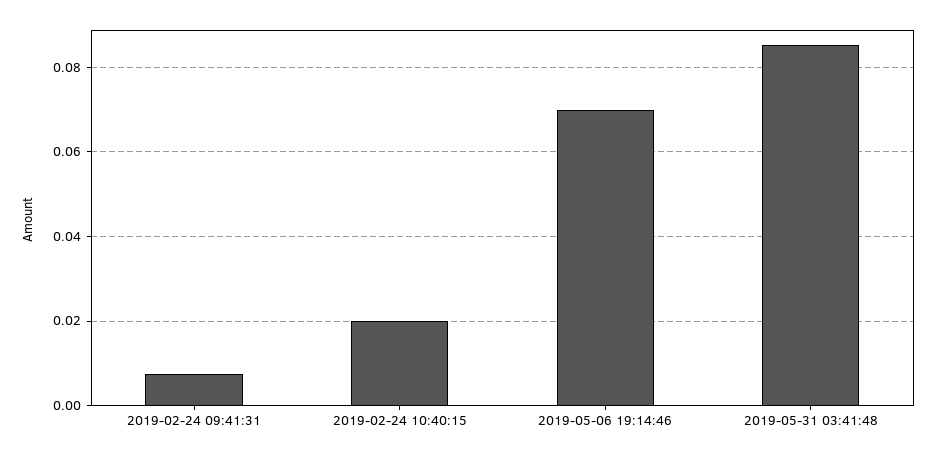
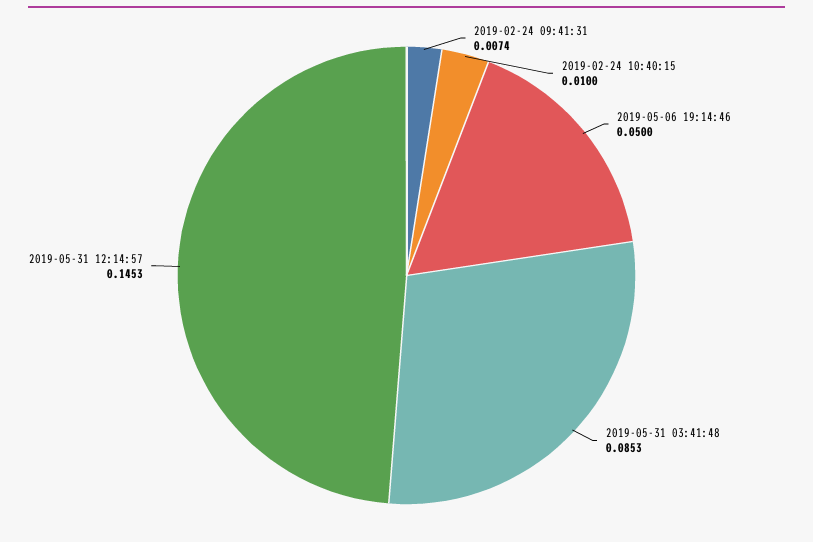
2019-02-24 10:40:15: 0.02 -> 0.01
2019-05-06 19:14:46: 0.07 -> 0.05
2019-05-31 12:14:57: none -> 0.1453

